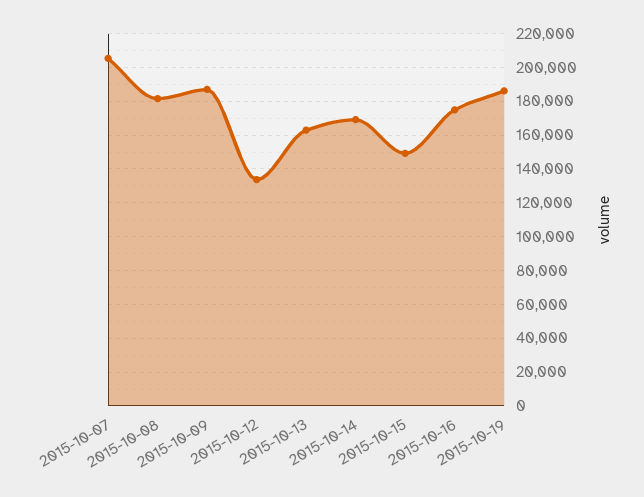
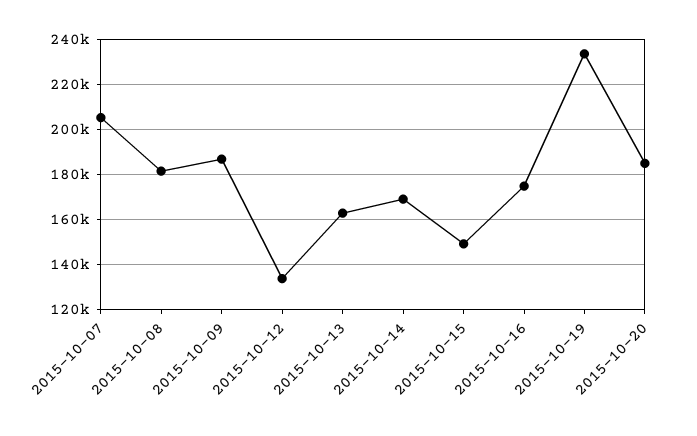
2015-10-19: 185000 -> 235000
2015-10-20: none -> 185000

